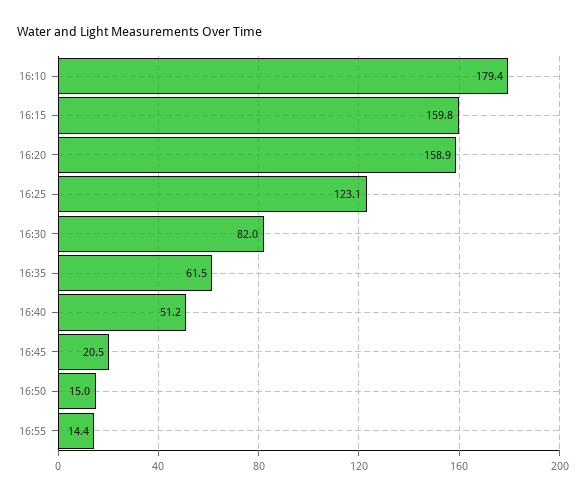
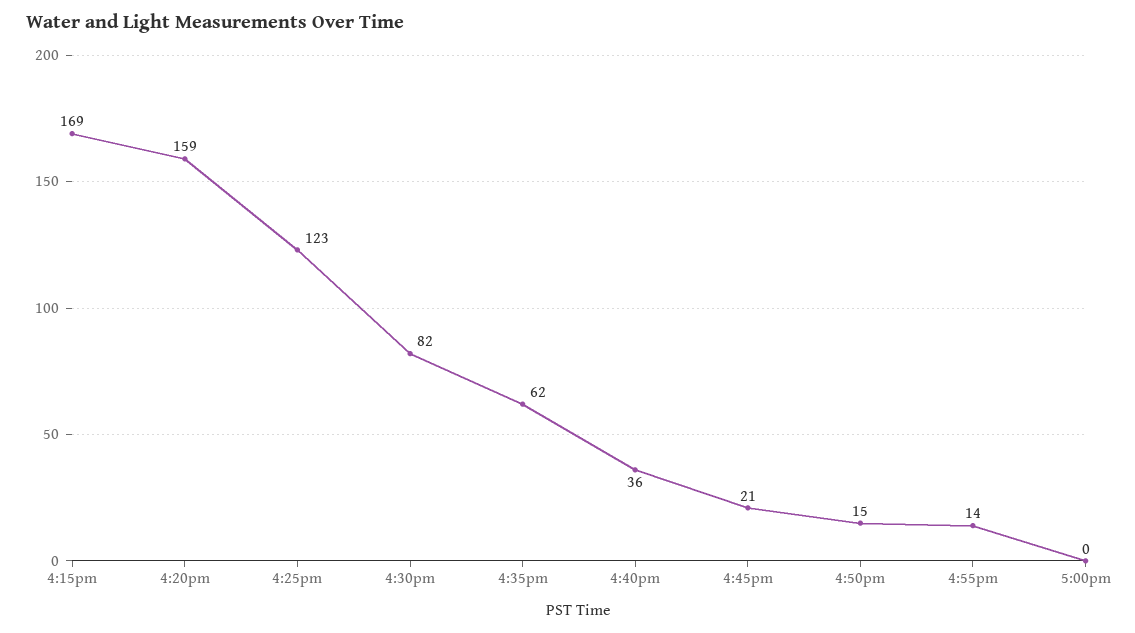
16:10: 179.4 -> none
16:15: 159.8 -> 169
16:40: 51.2 -> 36
5:00pm: none -> 0

